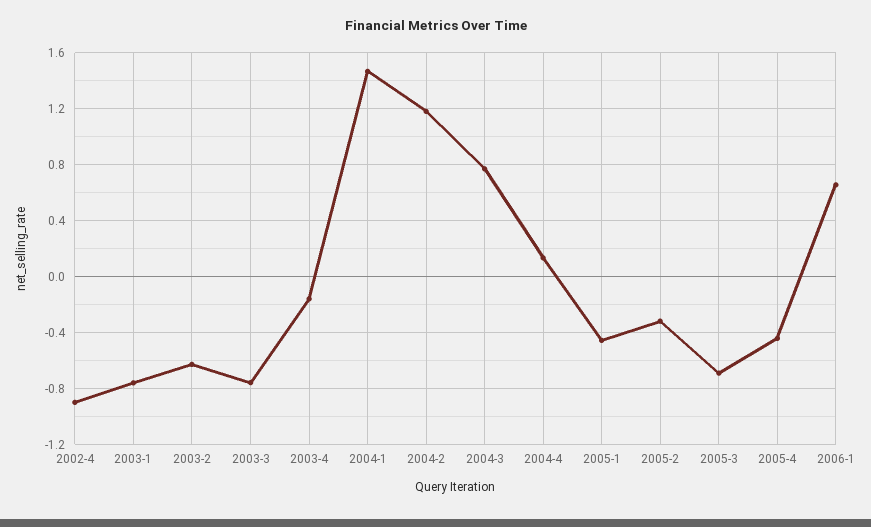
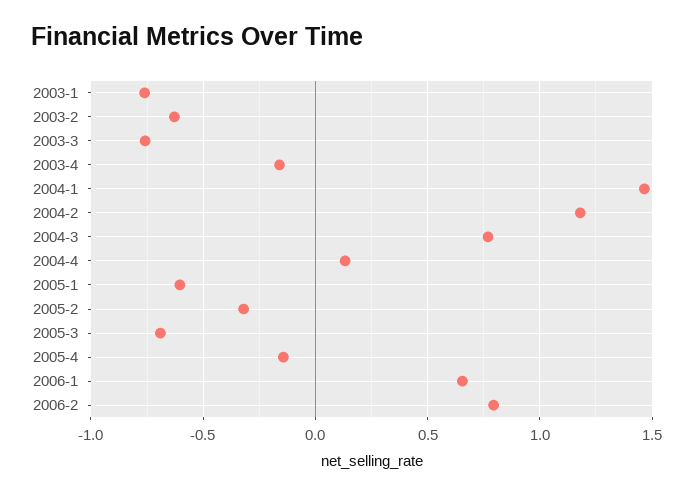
2002-4: -0.9 -> none
2005-1: -0.45 -> -0.6
2005-4: -0.45 -> -0.15
2006-2: none -> 0.8

